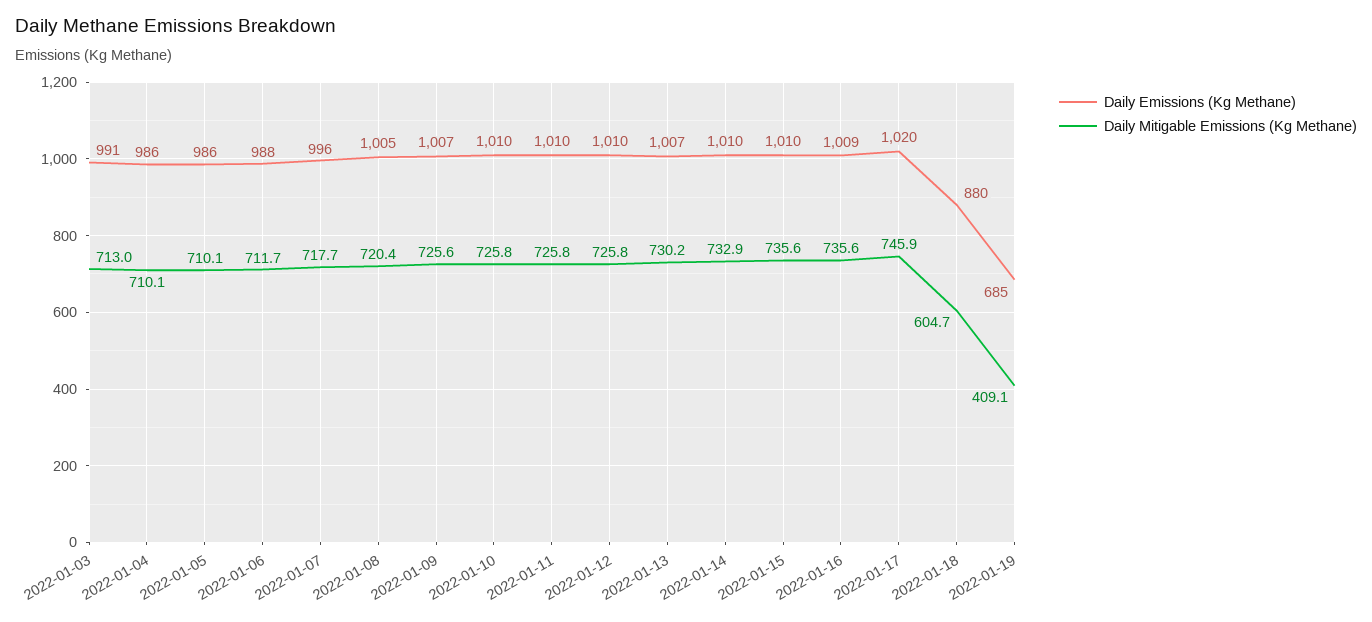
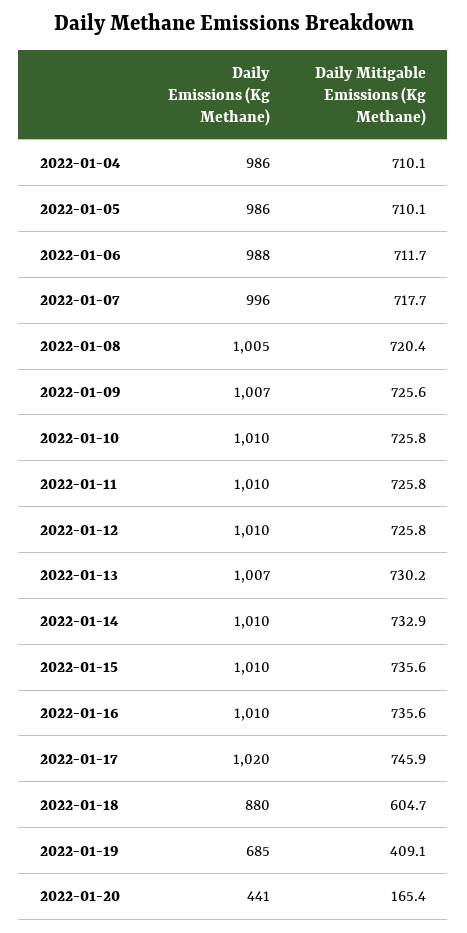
Daily Emissions (Kg Methane), 2022-01-03: 991 -> none
Daily Mitigable Emissions (Kg Methane), 2022-01-03: 713 -> none
Daily Emissions (Kg Methane), 2022-01-16: 1009 -> 1010
Daily Emissions (Kg Methane), 2022-01-20: none -> 441
Daily Mitigable Emissions (Kg Methane), 2022-01-20: none -> 165.4

